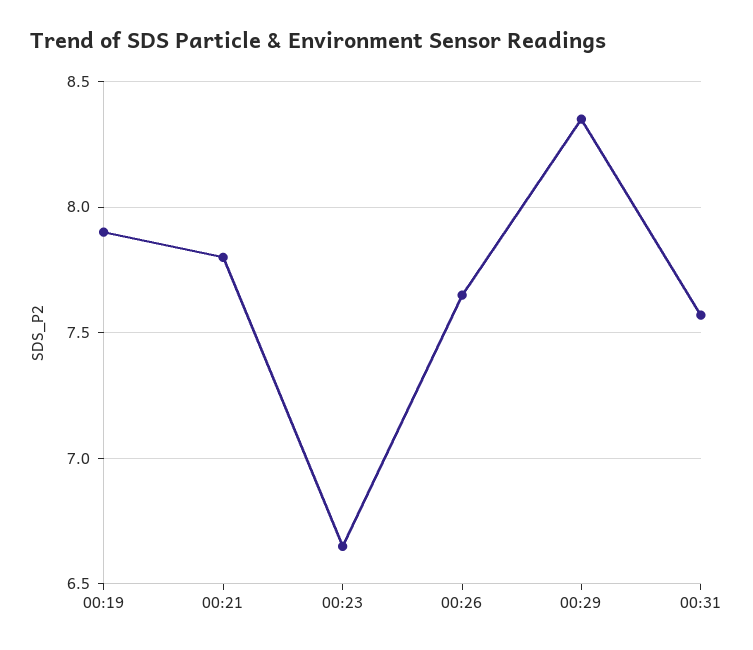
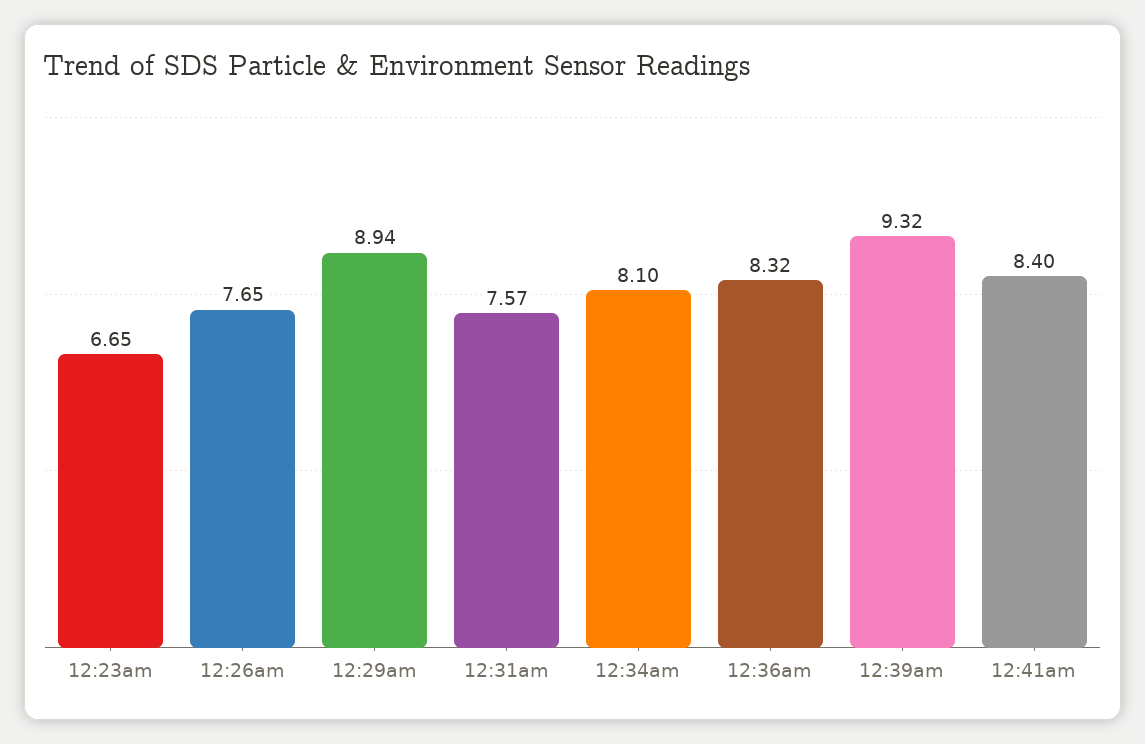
00:19: 7.9 -> none
00:21: 7.8 -> none
00:29: 8.35 -> 8.94
12:34am: none -> 8.1
12:36am: none -> 8.32
12:39am: none -> 9.32
12:41am: none -> 8.4

